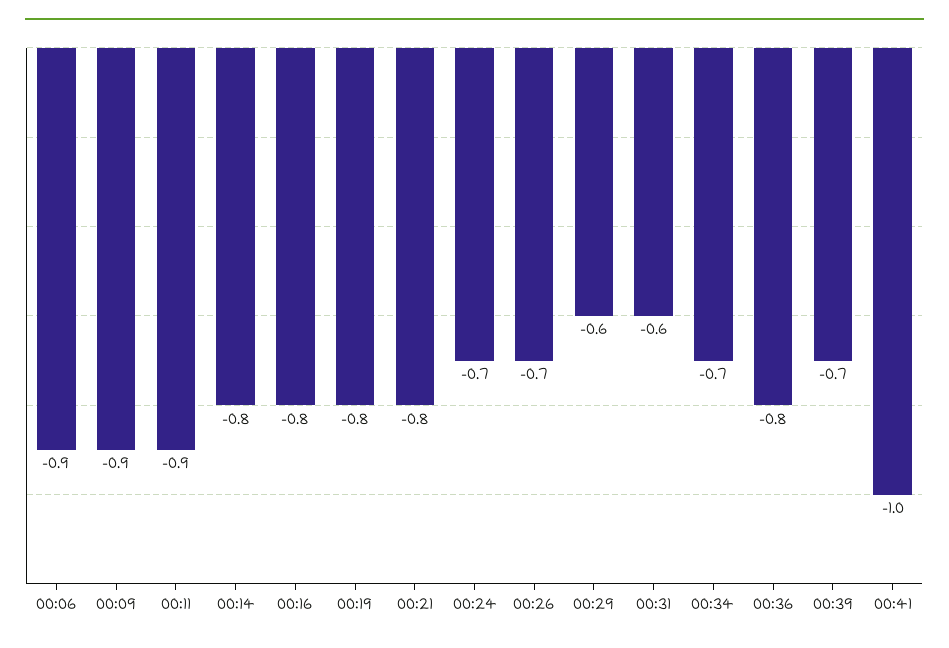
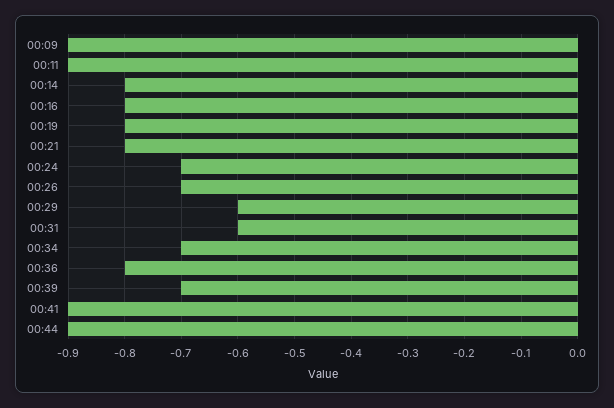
00:06: -0.9 -> none
00:41: -1 -> -0.9
00:44: none -> -0.9

